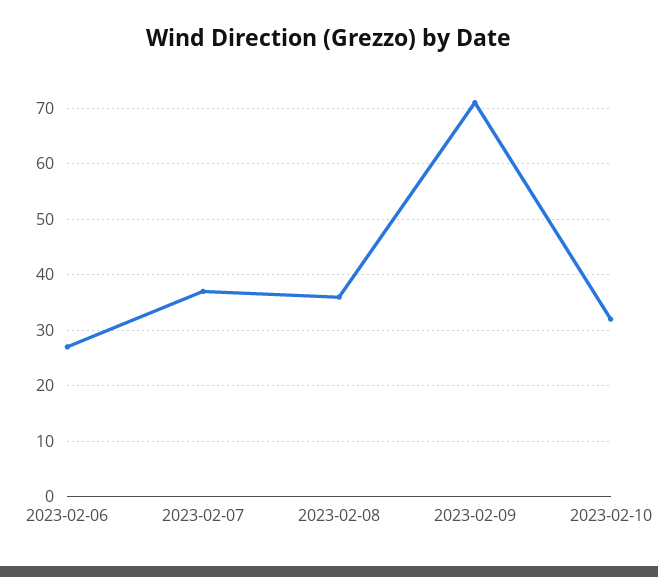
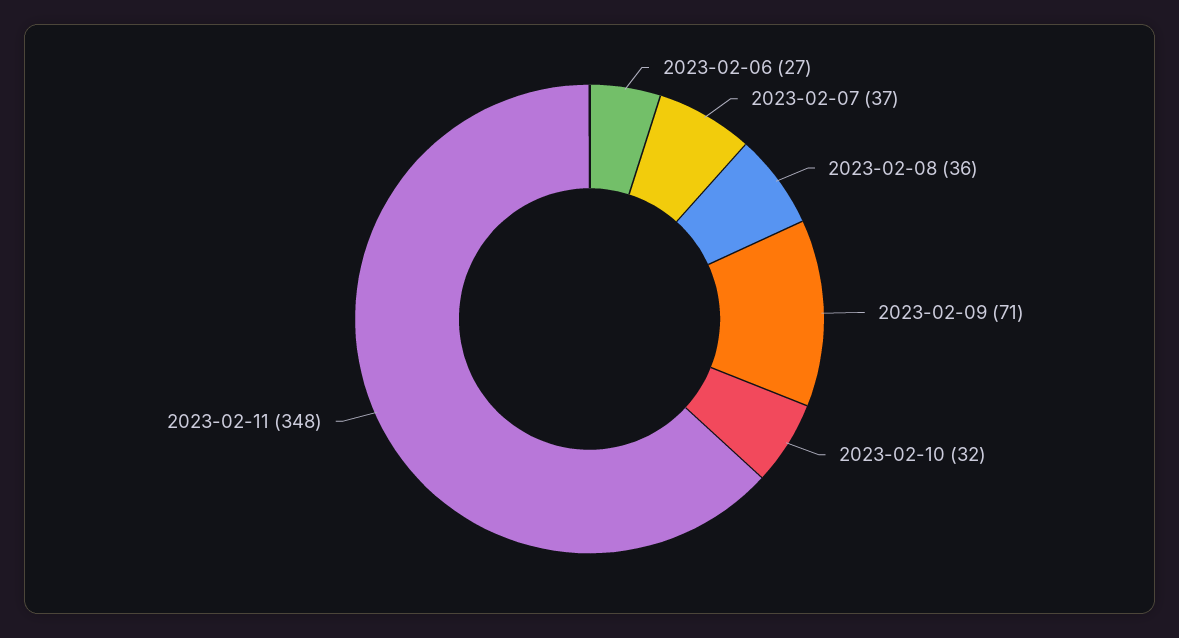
2023-02-11: none -> 348

